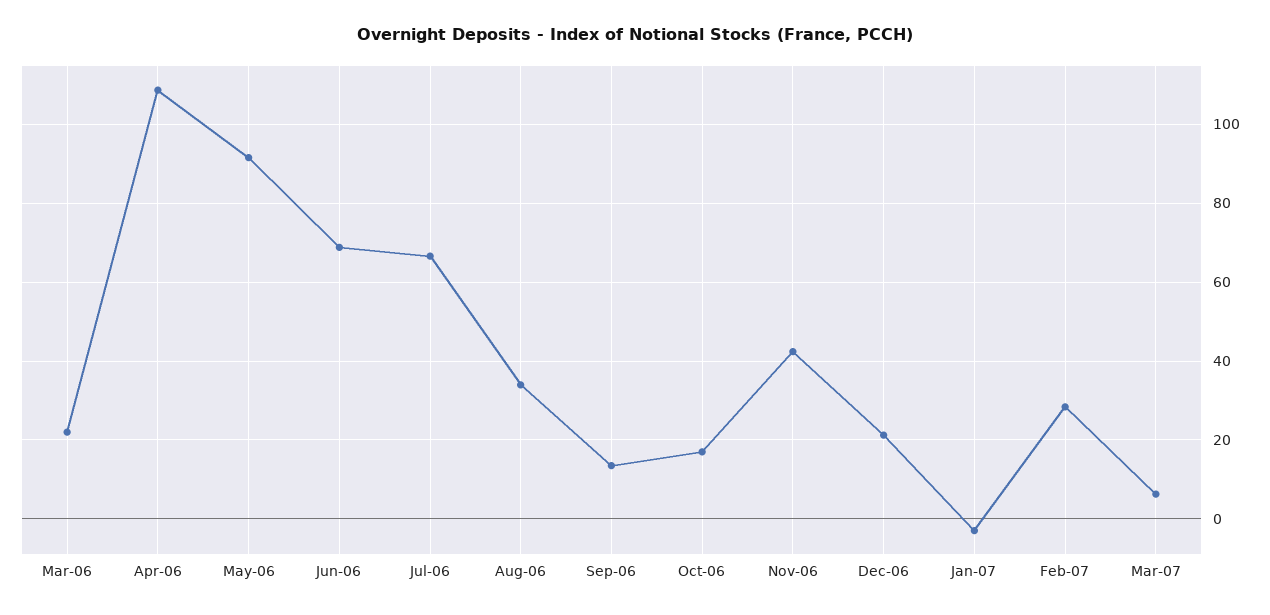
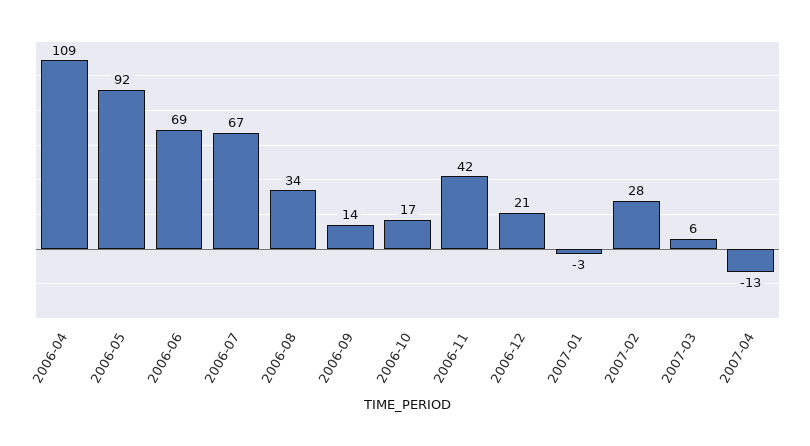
Mar-06: 22 -> none
2007-04: none -> -13

